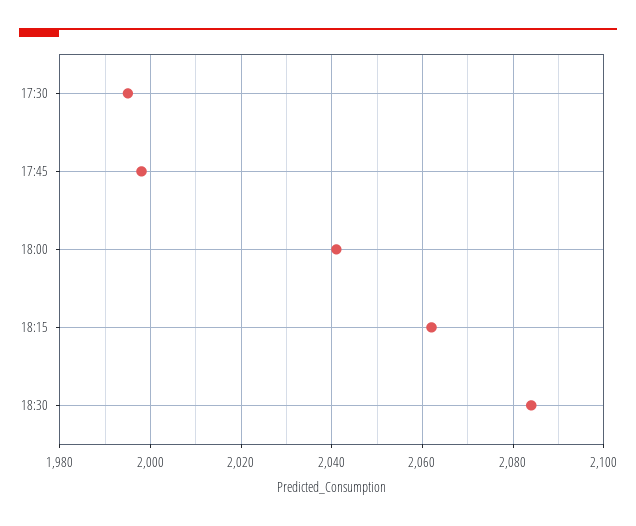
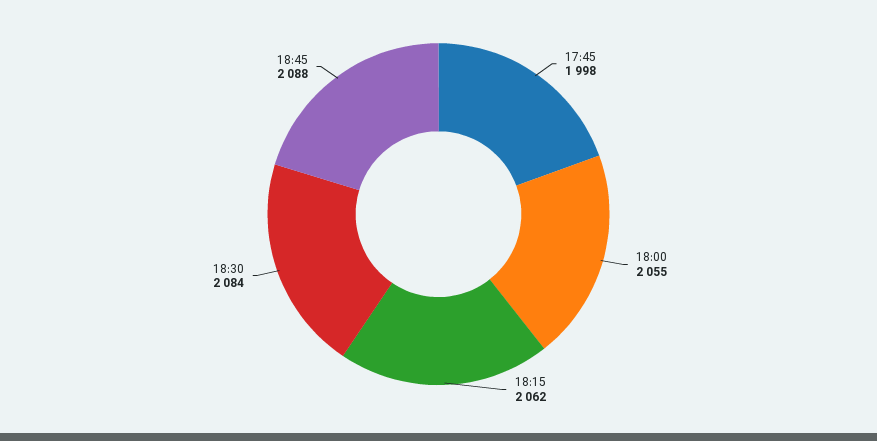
17:30: 1995 -> none
18:00: 2040 -> 2055
18:45: none -> 2088

